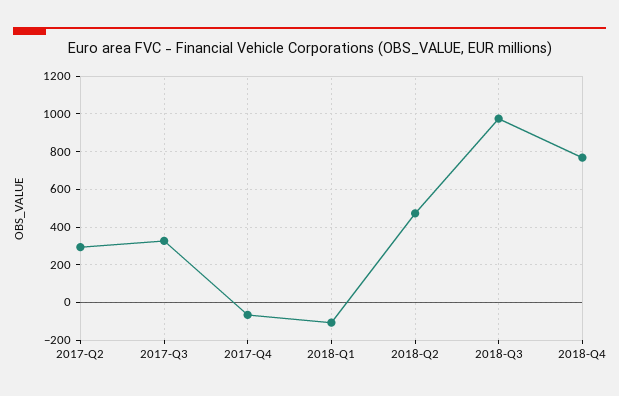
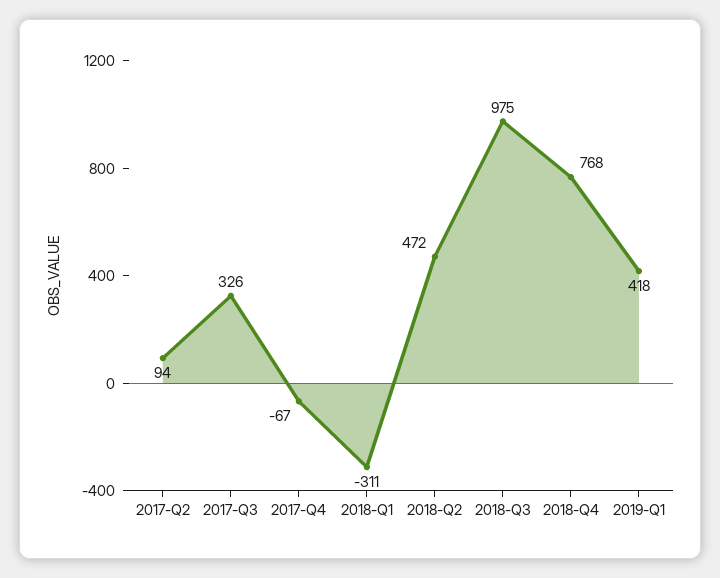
2017-Q2: 300 -> 94
2018-Q1: -100 -> -311
2019-Q1: none -> 418

